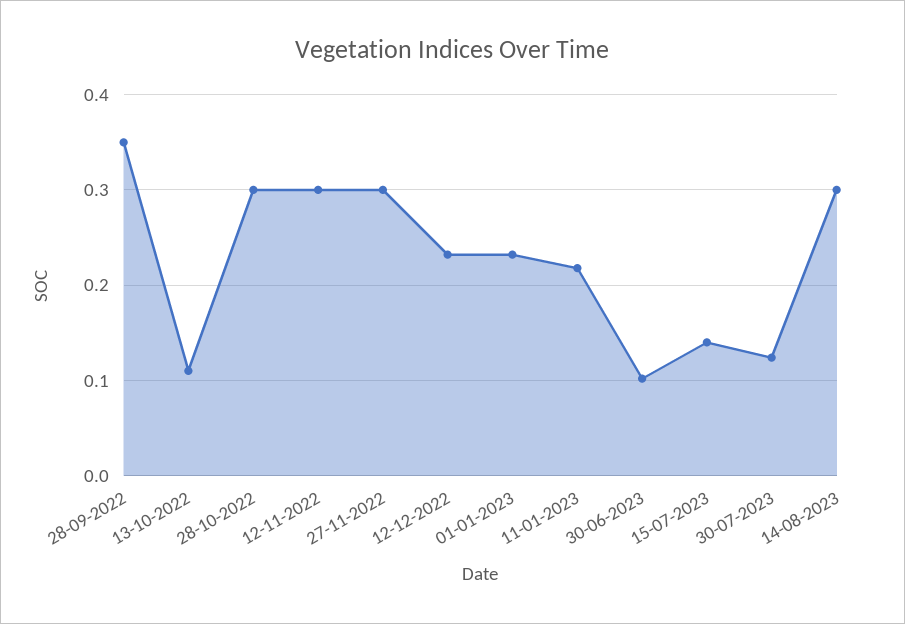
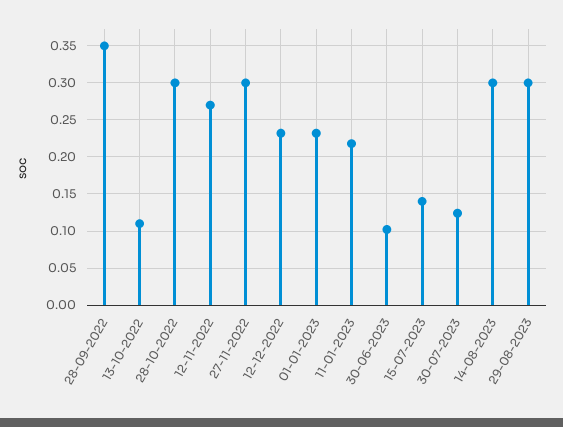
12-11-2022: 0.3 -> 0.27
29-08-2023: none -> 0.3

